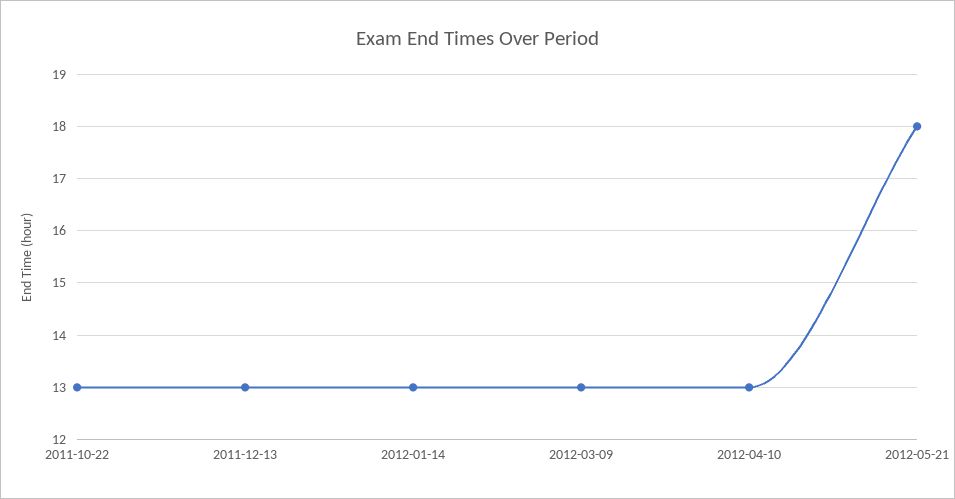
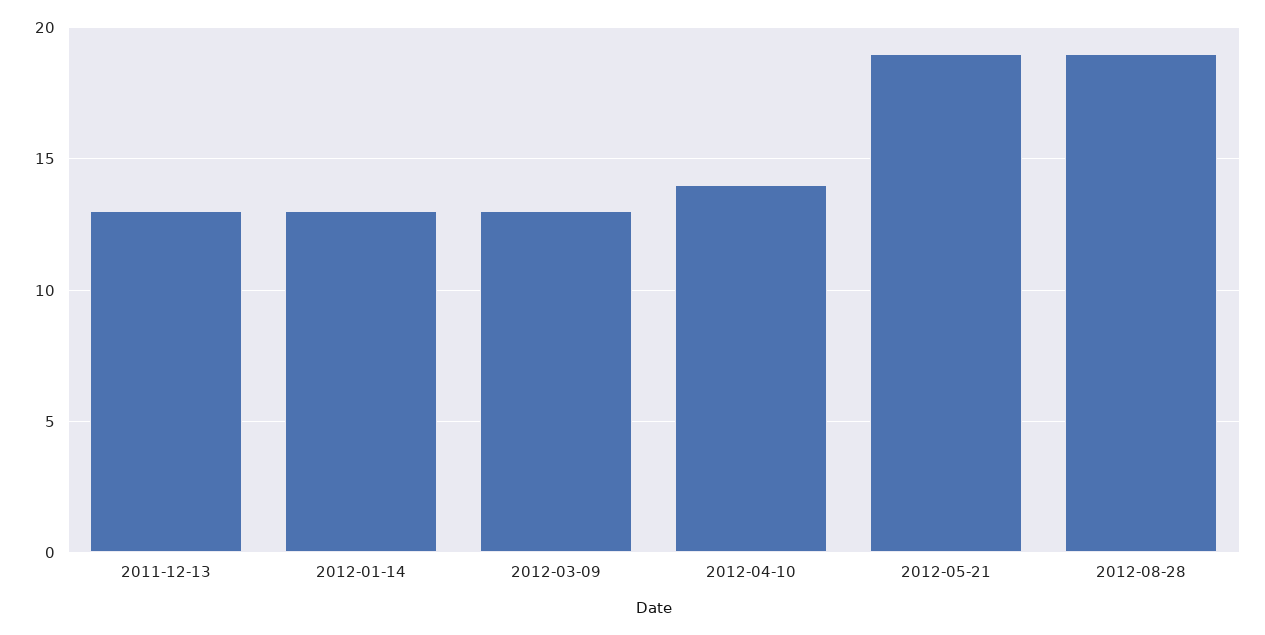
2011-10-22: 13 -> none
2012-04-10: 13 -> 14
2012-05-21: 18 -> 19
2012-08-28: none -> 19

